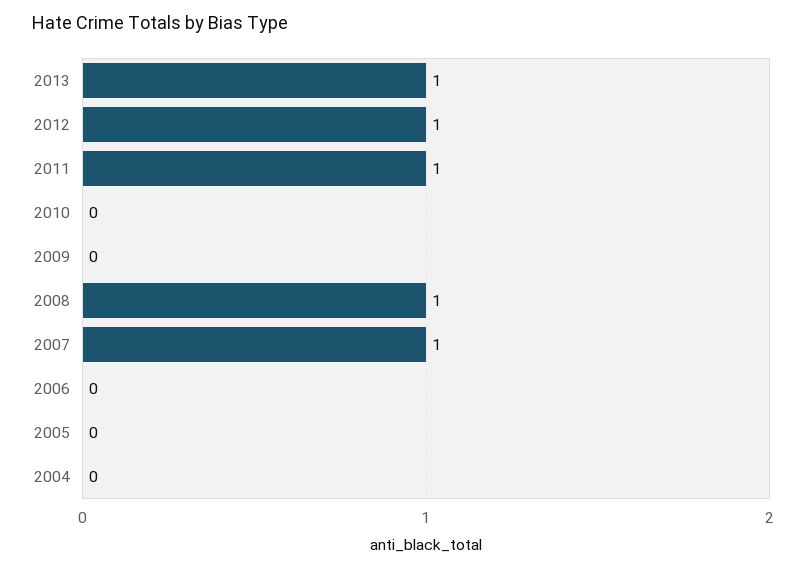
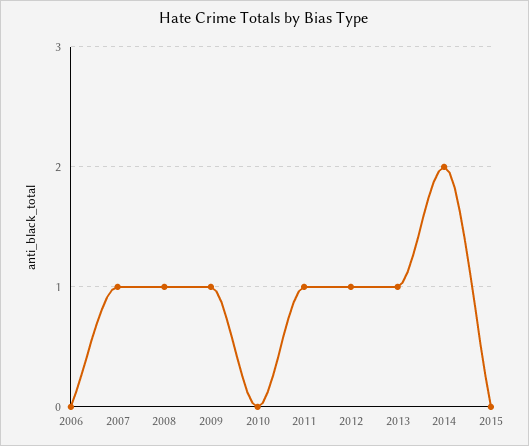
2009: 0 -> 1
2005: 0 -> none
2004: 0 -> none
2014: none -> 2
2015: none -> 0

